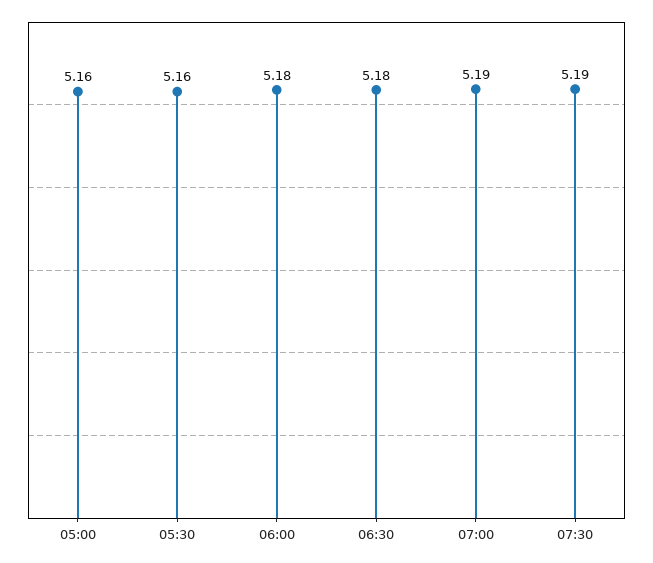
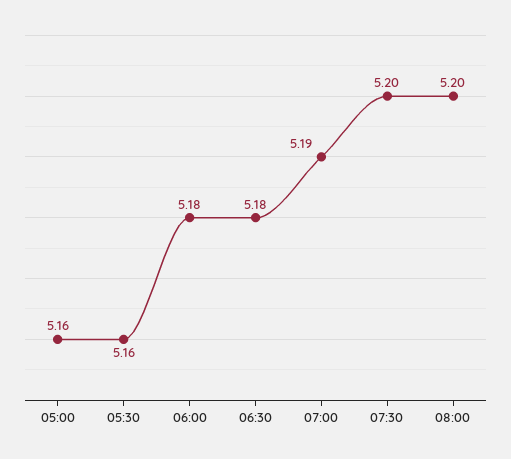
07:30: 5.19 -> 5.2
08:00: none -> 5.2

